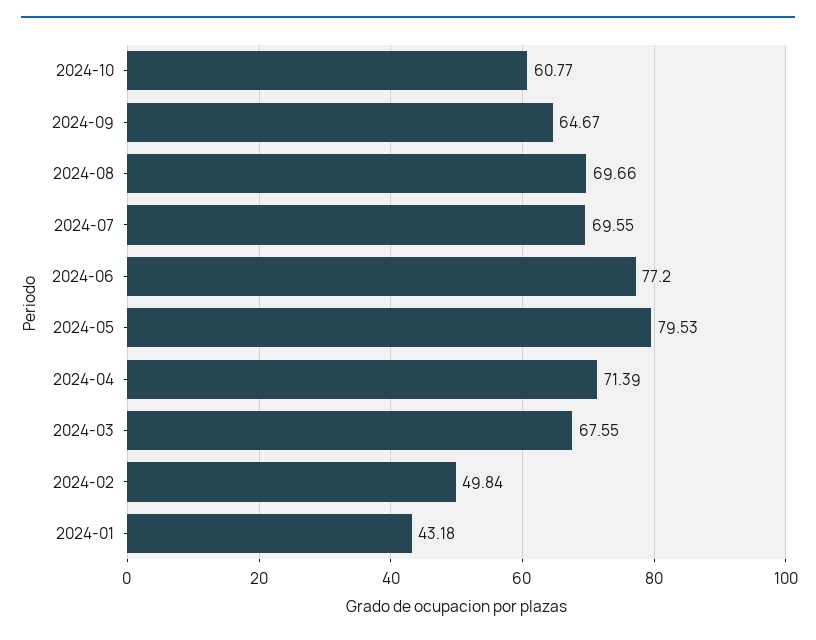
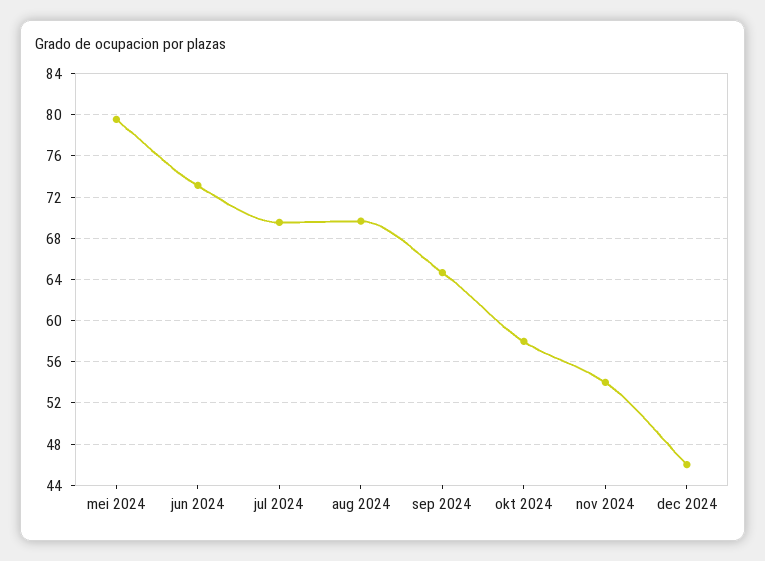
2024-10: 60.77 -> 58
2024-06: 77.2 -> 73
2024-04: 71.39 -> none
2024-03: 67.55 -> none
2024-02: 49.84 -> none
2024-01: 43.18 -> none
nov 2024: none -> 54
dec 2024: none -> 46

